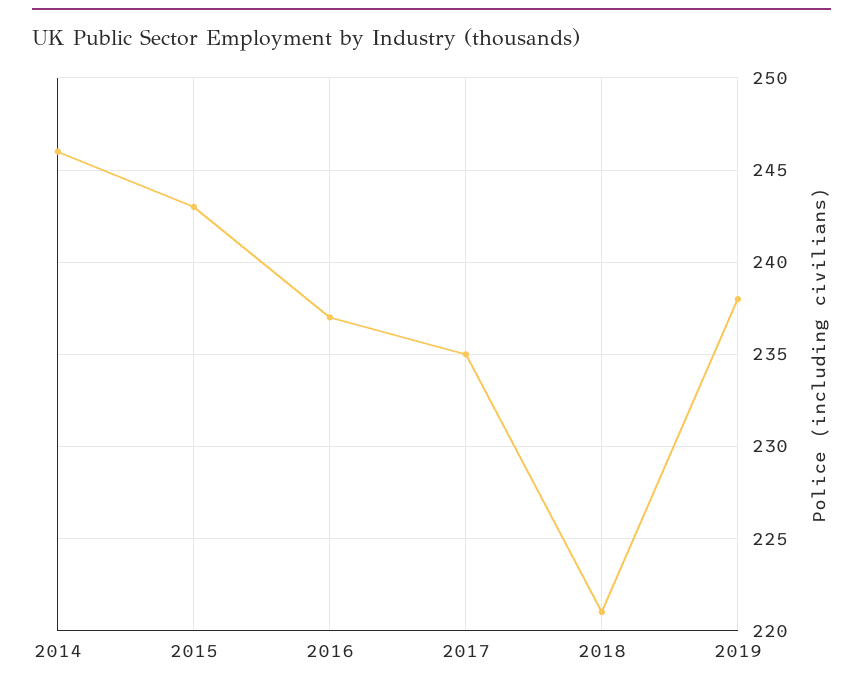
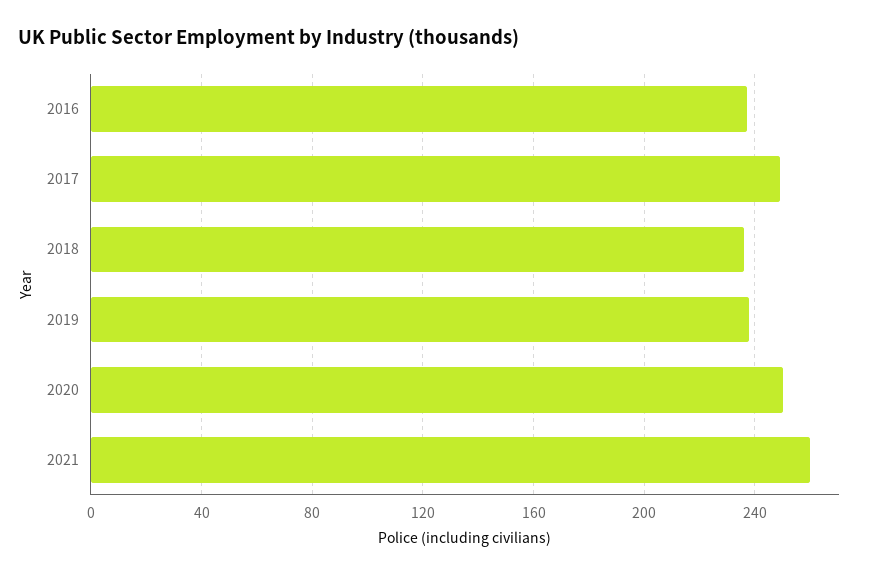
2014: 246 -> none
2015: 243 -> none
2017: 235 -> 250
2018: 221 -> 235
2020: none -> 250
2021: none -> 260

